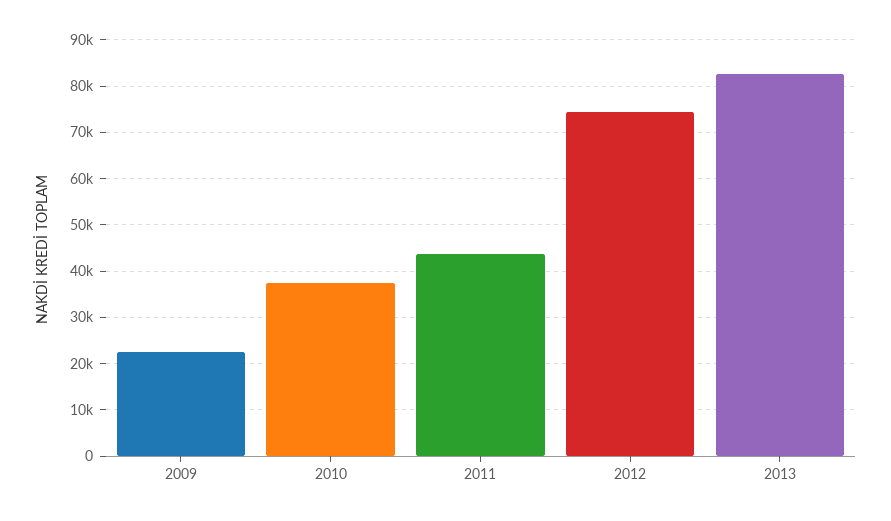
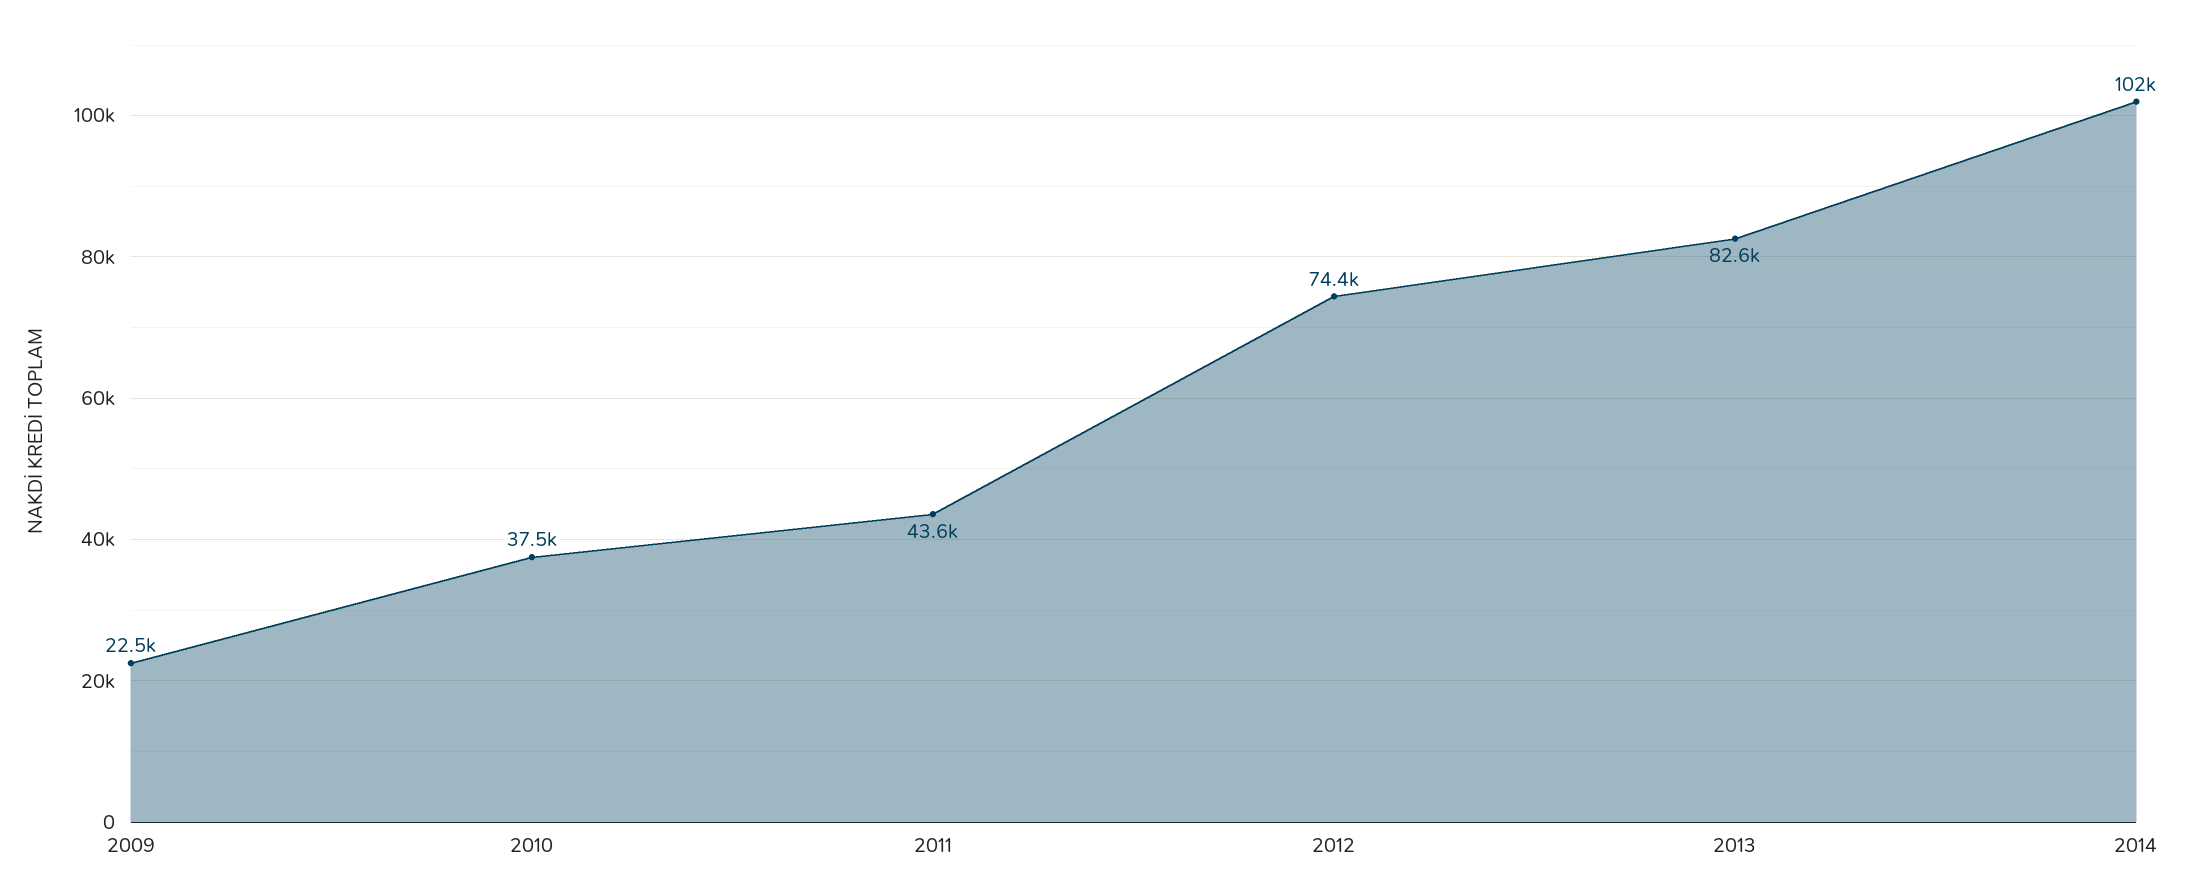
2014: none -> 102000

